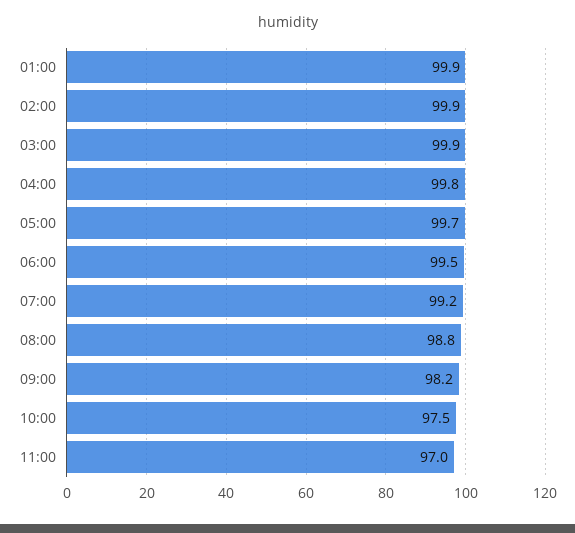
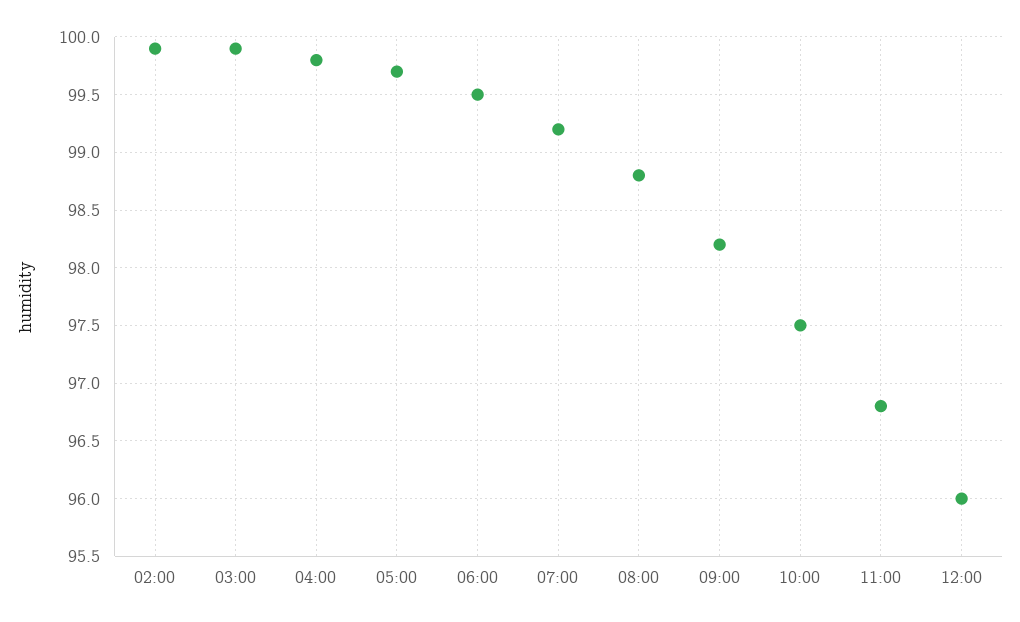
01:00: 99.9 -> none
11:00: 97 -> 96.8
12:00: none -> 96

